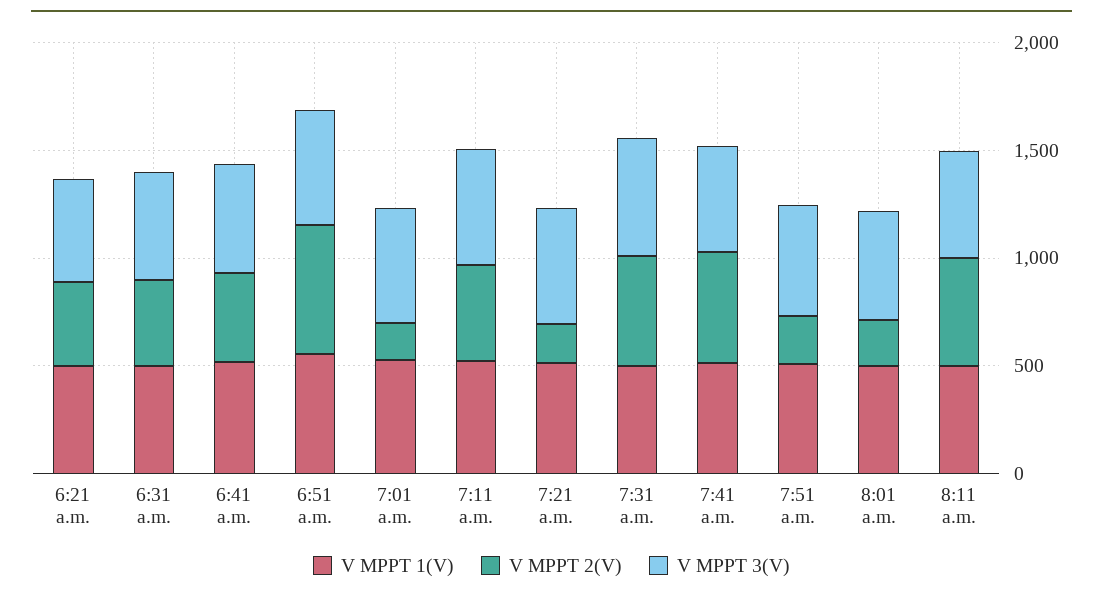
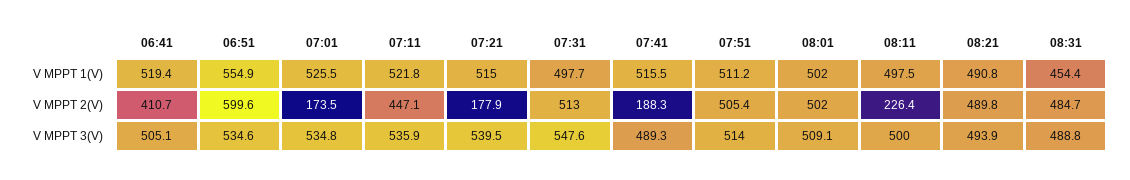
V MPPT 1(V), 6:21 a.m.: 500 -> none
V MPPT 2(V), 6:21 a.m.: 400 -> none
V MPPT 3(V), 6:21 a.m.: 500 -> none
V MPPT 1(V), 6:31 a.m.: 500 -> none
V MPPT 2(V), 6:31 a.m.: 400 -> none
V MPPT 3(V), 6:31 a.m.: 500 -> none
V MPPT 2(V), 7:41 a.m.: 500 -> 188.3
V MPPT 2(V), 7:51 a.m.: 200 -> 505.4
V MPPT 2(V), 8:01 a.m.: 200 -> 502
V MPPT 2(V), 8:11 a.m.: 500 -> 226.4
V MPPT 1(V), 08:21: none -> 490.8
V MPPT 1(V), 08:31: none -> 454.4
V MPPT 2(V), 08:21: none -> 489.8
V MPPT 2(V), 08:31: none -> 484.7
V MPPT 3(V), 08:21: none -> 493.9
V MPPT 3(V), 08:31: none -> 488.8

